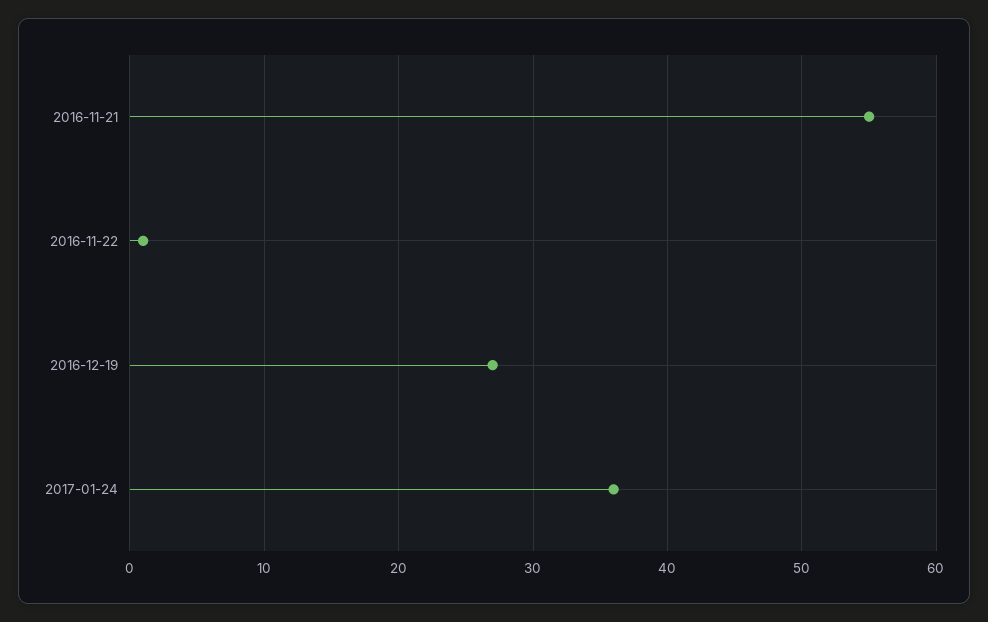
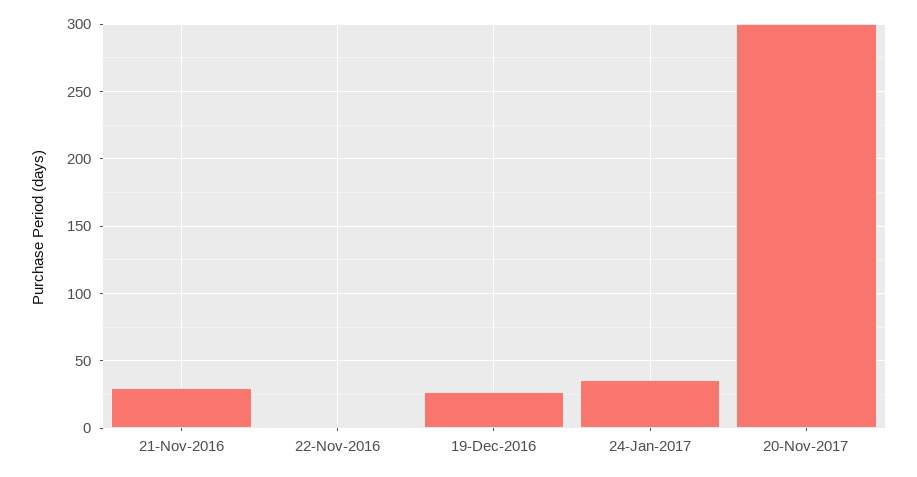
2016-11-21: 55 -> 30
20-Nov-2017: none -> 300

